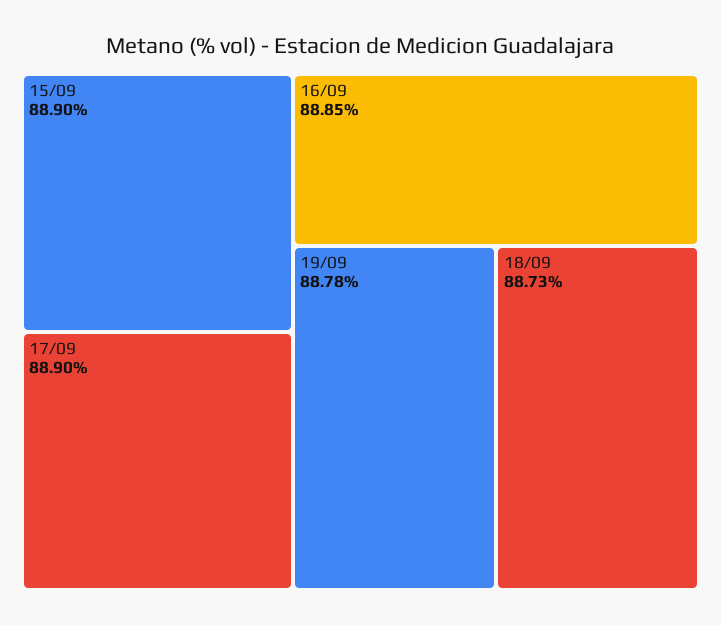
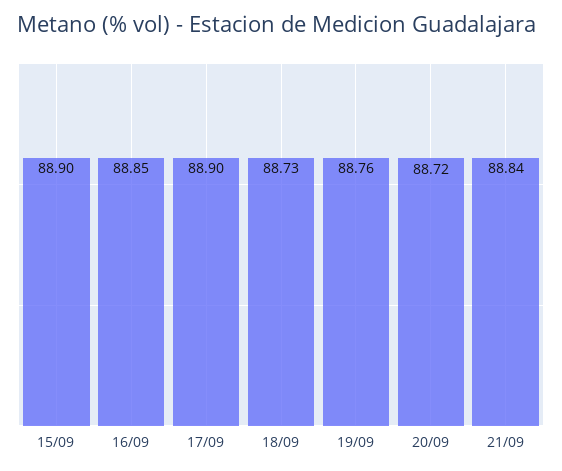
19/09: 88.78 -> 88.76
20/09: none -> 88.72
21/09: none -> 88.84

